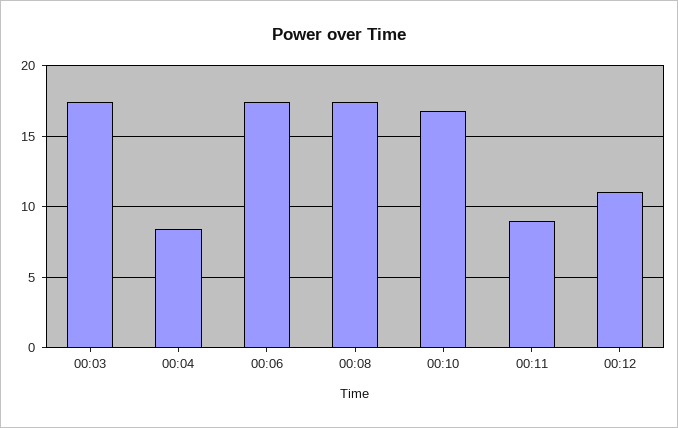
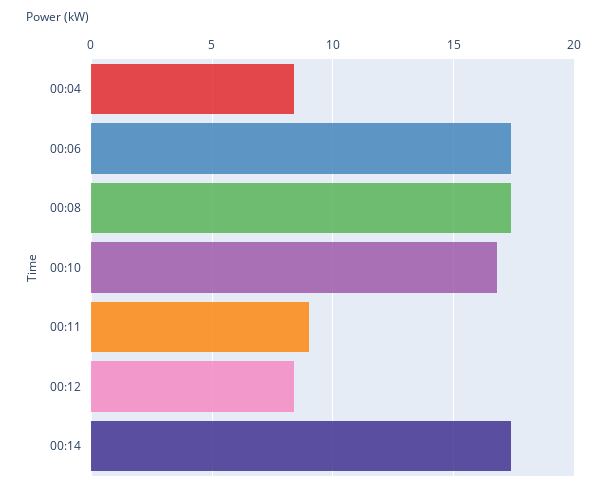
00:03: 17.5 -> none
00:12: 11 -> 8.5
00:14: none -> 17.5

